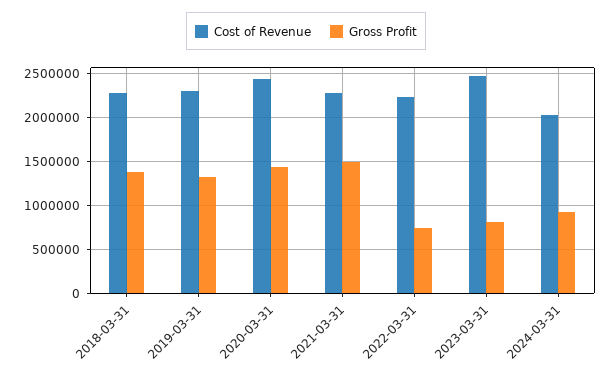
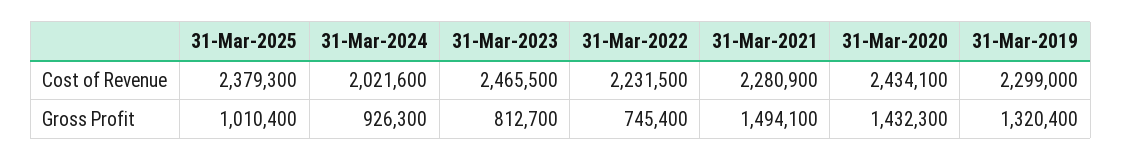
Cost of Revenue, 2018-03-31: 2300000 -> none
Gross Profit, 2018-03-31: 1400000 -> none
Cost of Revenue, 31-Mar-2025: none -> 2379300
Gross Profit, 31-Mar-2025: none -> 1010400

